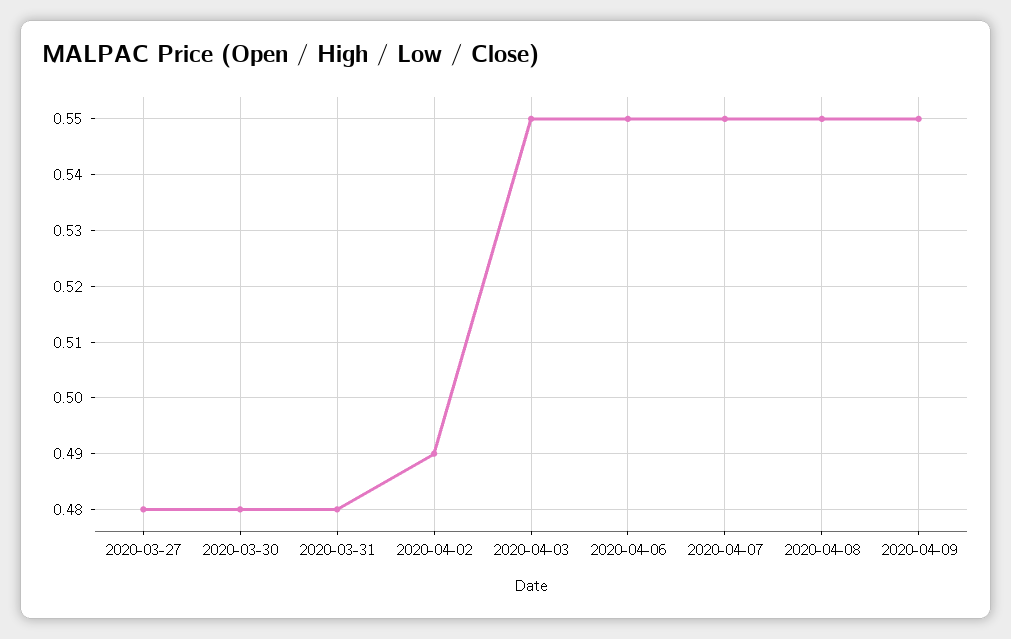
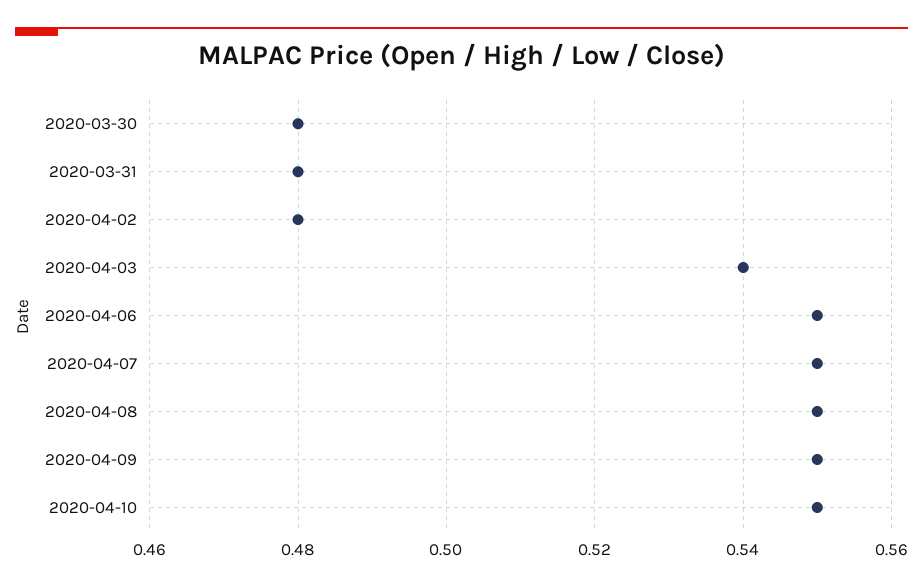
2020-03-27: 0.48 -> none
2020-04-02: 0.49 -> 0.48
2020-04-03: 0.55 -> 0.54
2020-04-10: none -> 0.55

